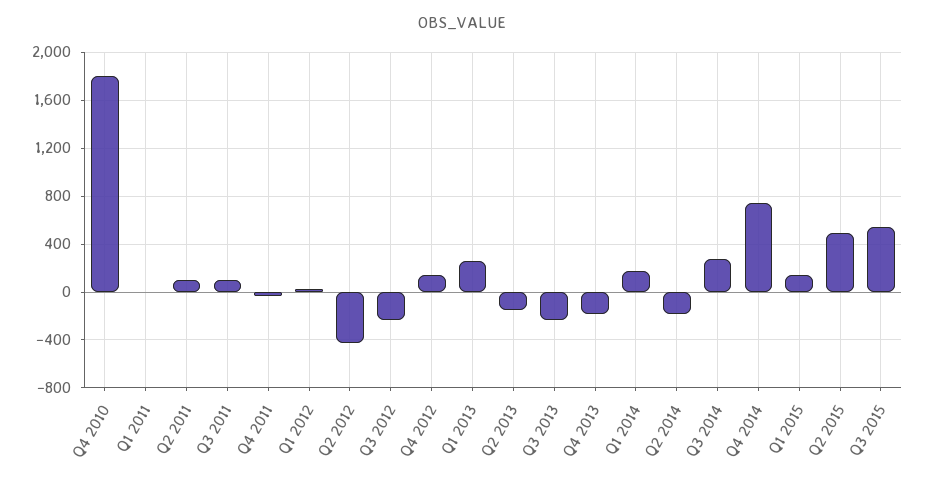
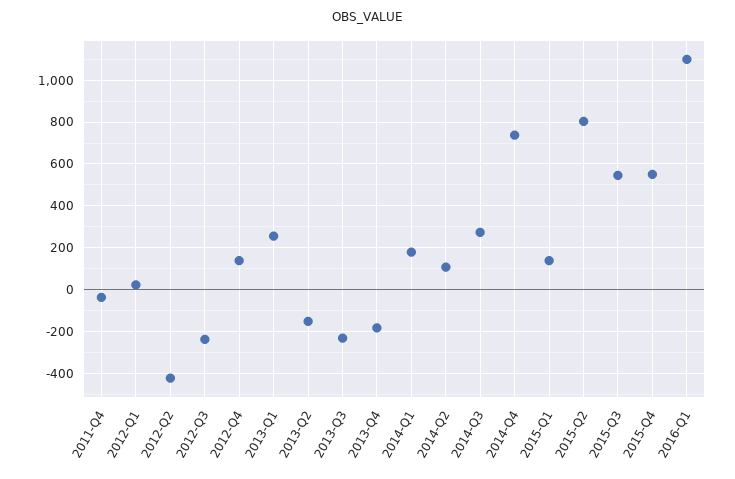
Q4 2010: 1800 -> none
Q1 2011: 0 -> none
Q2 2011: 100 -> none
Q3 2011: 100 -> none
Q2 2014: -200 -> 100
Q2 2015: 500 -> 800
2015-Q4: none -> 550
2016-Q1: none -> 1100

